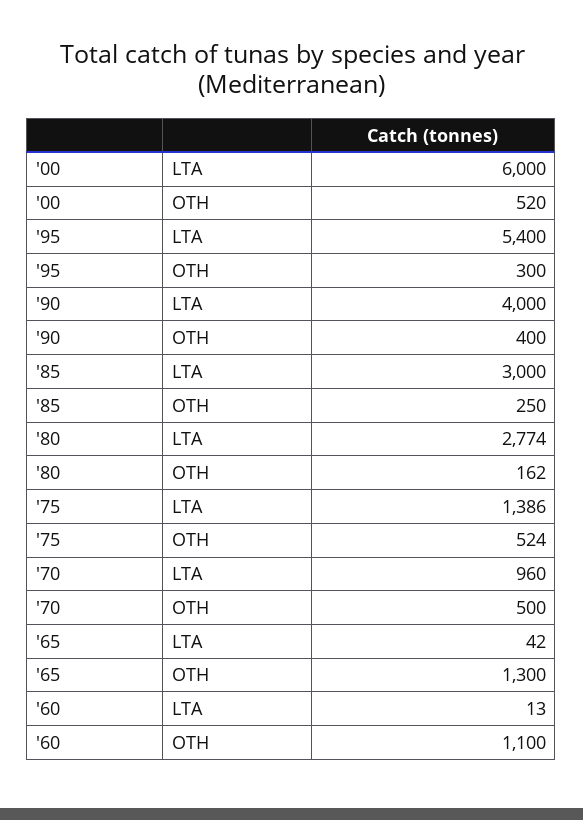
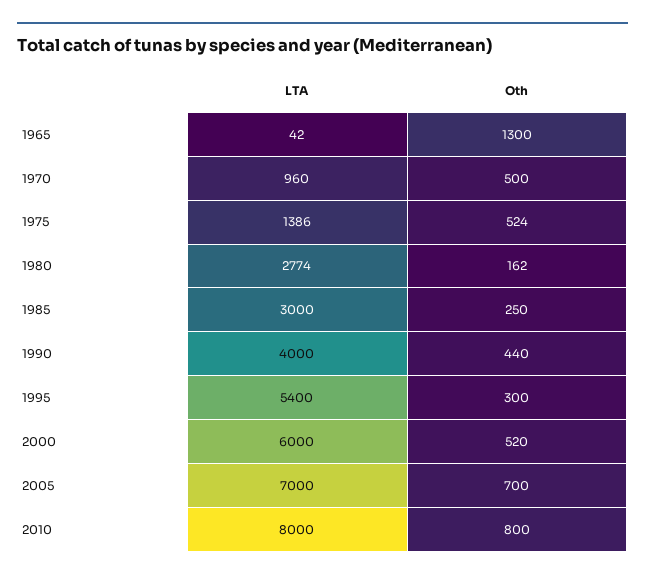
'90, OTH: 400 -> 440
'60, LTA: 13 -> none
'60, OTH: 1100 -> none
2005, LTA: none -> 7000
2005, OTH: none -> 700
2010, LTA: none -> 8000
2010, OTH: none -> 800

